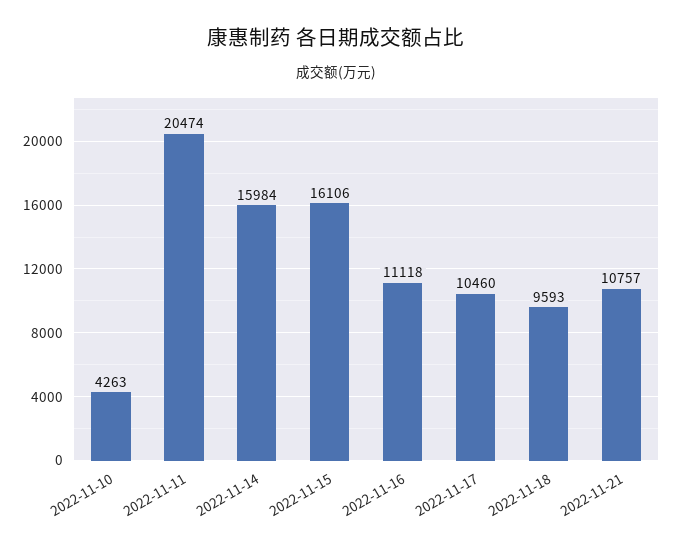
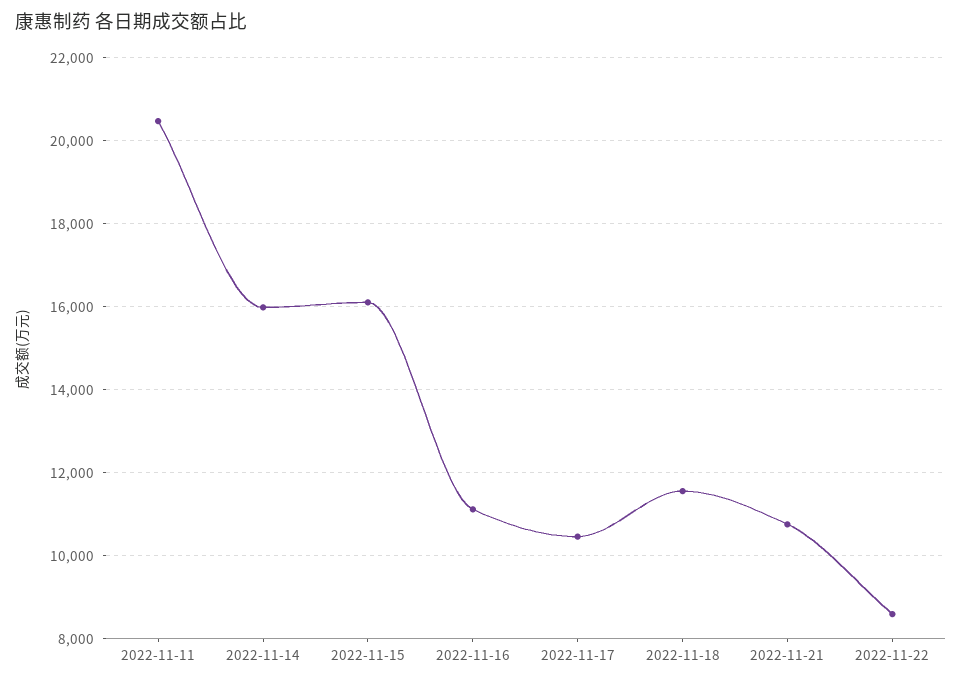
2022-11-10: 4263 -> none
2022-11-18: 9593 -> 11600
2022-11-22: none -> 8600

